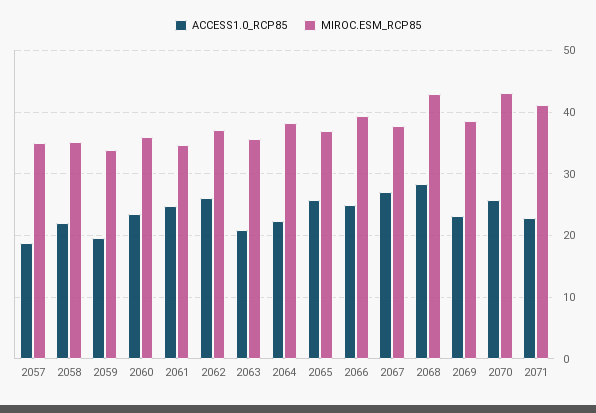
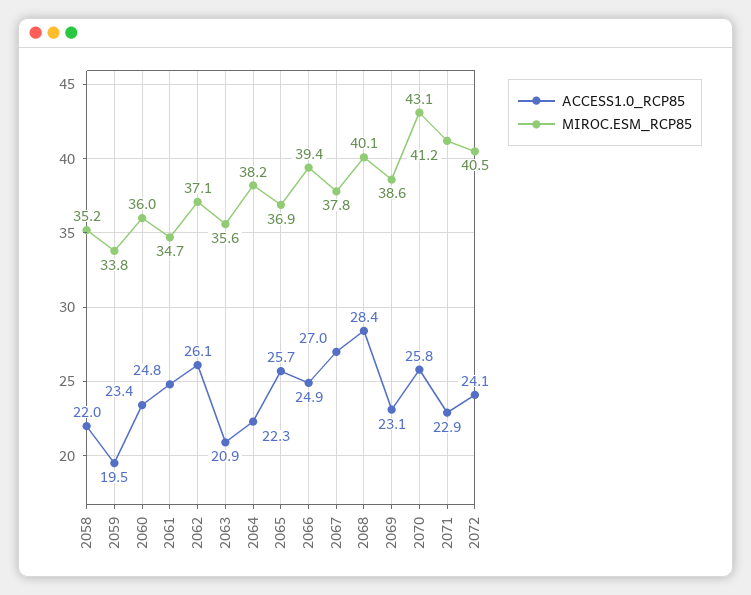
ACCESS1.0_RCP85, 2057: 19 -> none
MIROC.ESM_RCP85, 2057: 35 -> none
MIROC.ESM_RCP85, 2068: 43 -> 40.1
ACCESS1.0_RCP85, 2072: none -> 24.1
MIROC.ESM_RCP85, 2072: none -> 40.5

